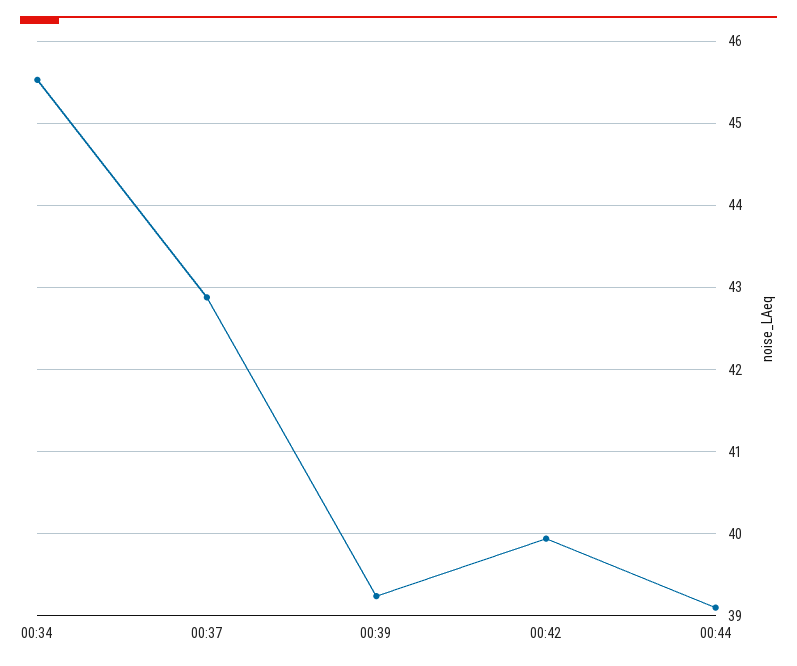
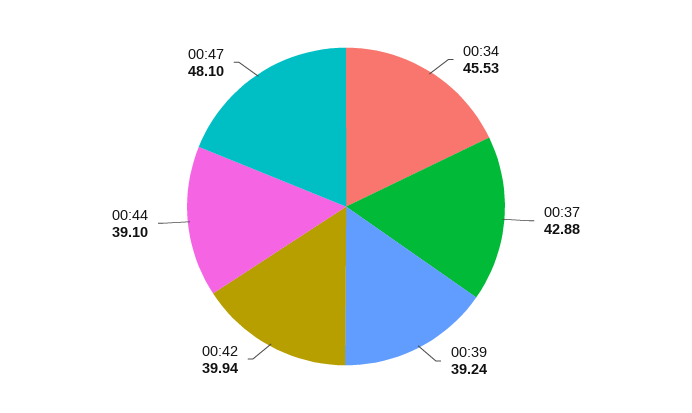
00:47: none -> 48.1

